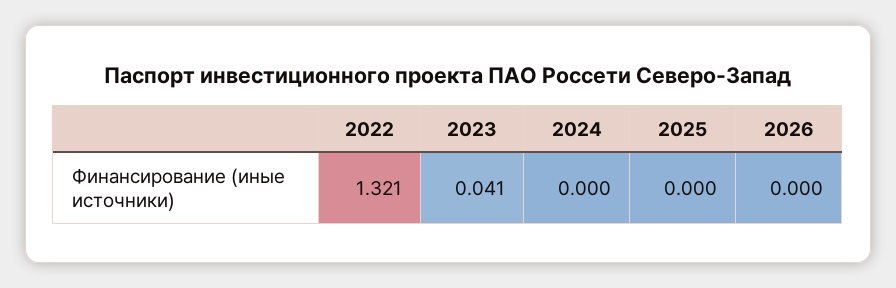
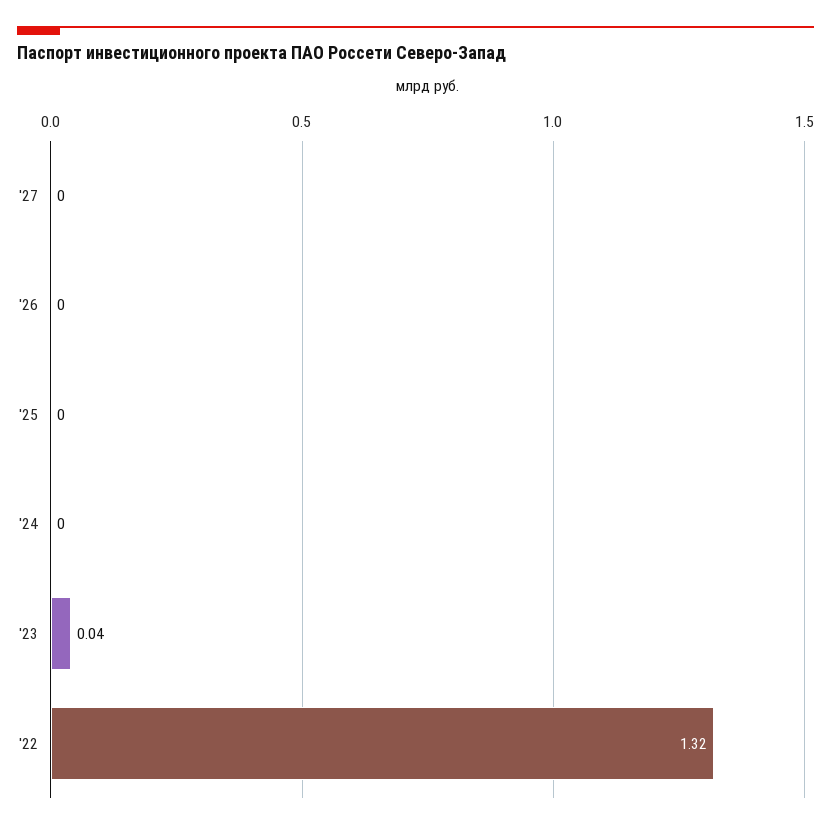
'27: none -> 0

